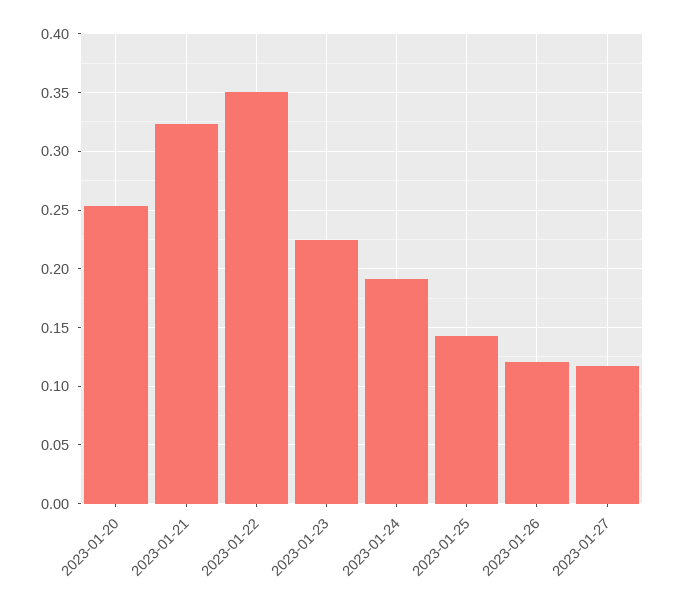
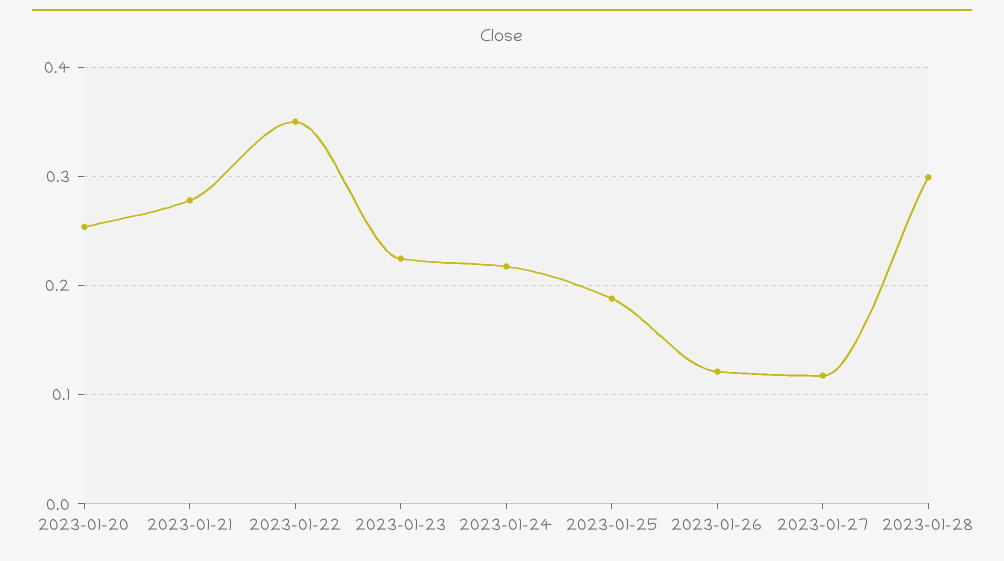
2023-01-21: 0.32 -> 0.28
2023-01-24: 0.19 -> 0.22
2023-01-25: 0.14 -> 0.19
2023-01-28: none -> 0.3

